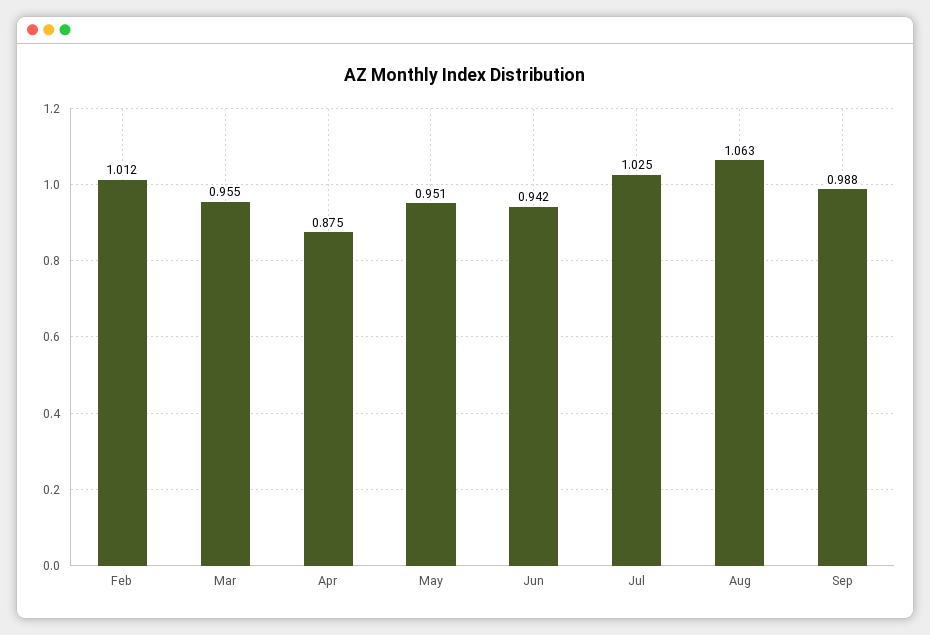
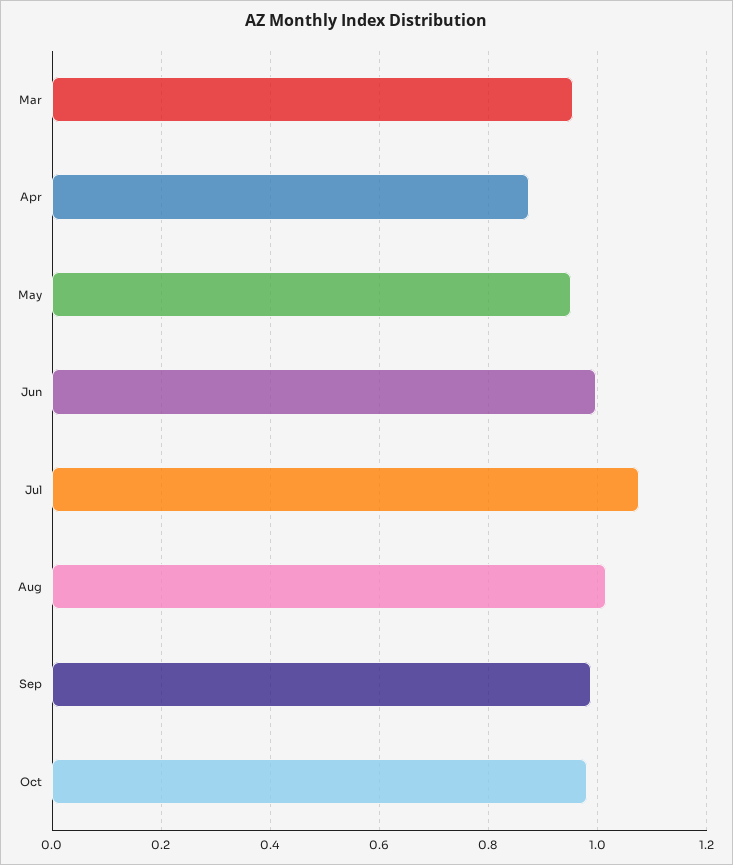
Feb: 1.012 -> none
Jun: 0.942 -> 1
Jul: 1.025 -> 1.08
Aug: 1.063 -> 1.02
Oct: none -> 0.98

